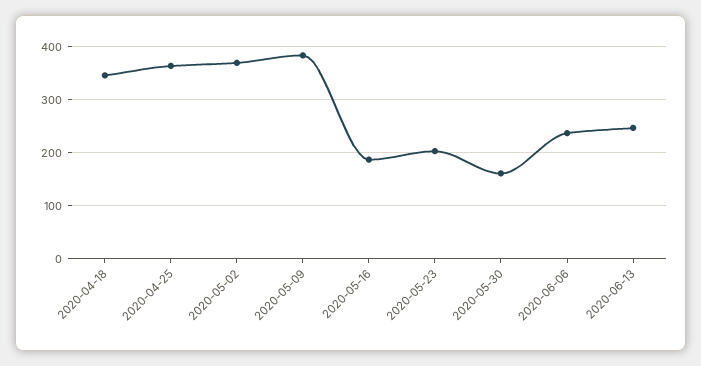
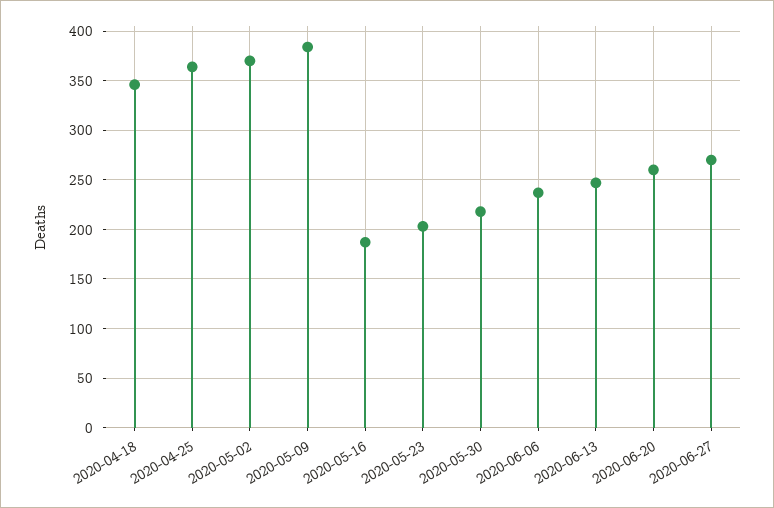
2020-05-30: 160 -> 220
2020-06-20: none -> 260
2020-06-27: none -> 270

